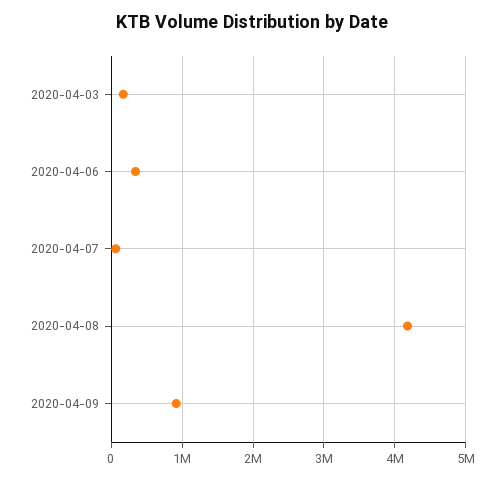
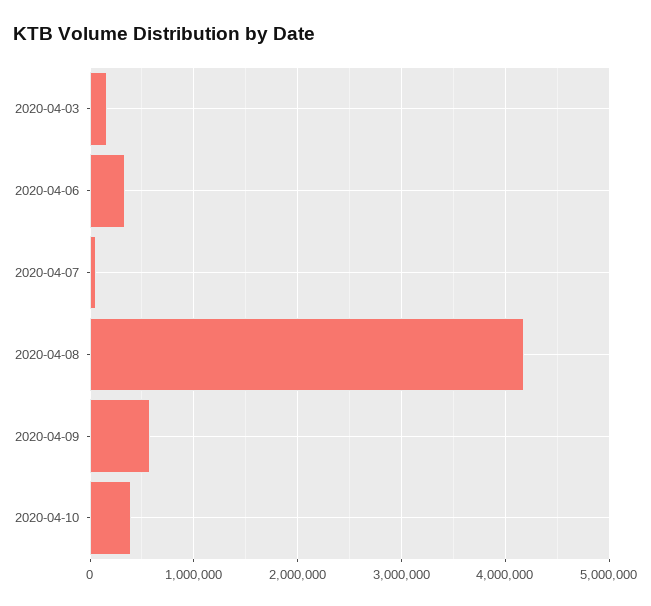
2020-04-09: 900000 -> 600000
2020-04-10: none -> 400000

